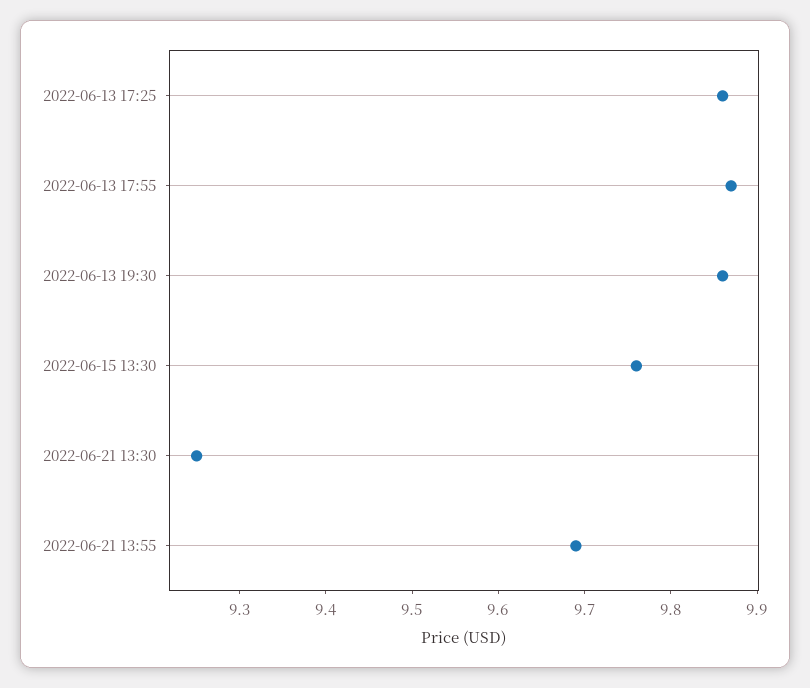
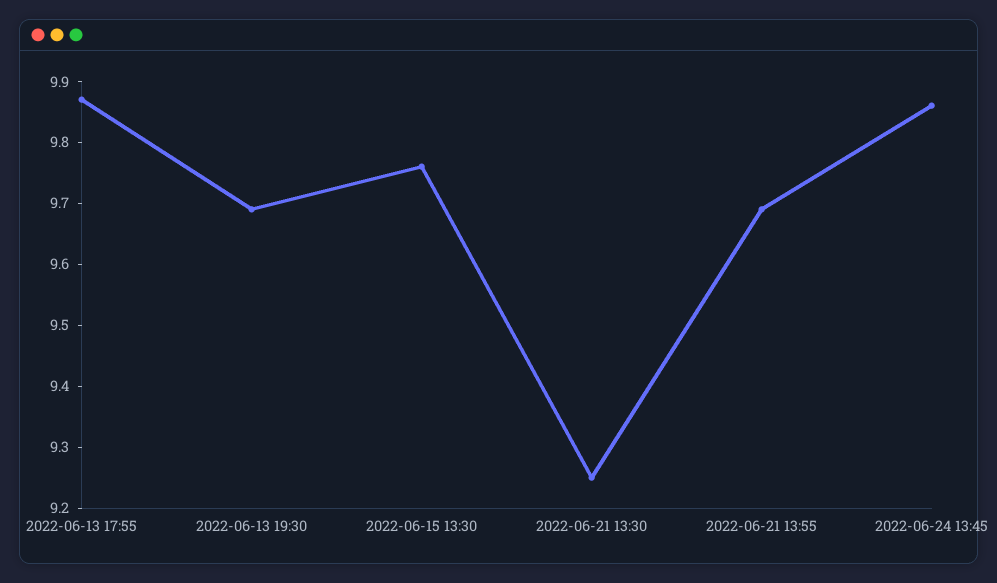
2022-06-13 17:25: 9.86 -> none
2022-06-13 19:30: 9.86 -> 9.7
2022-06-24 13:45: none -> 9.85

